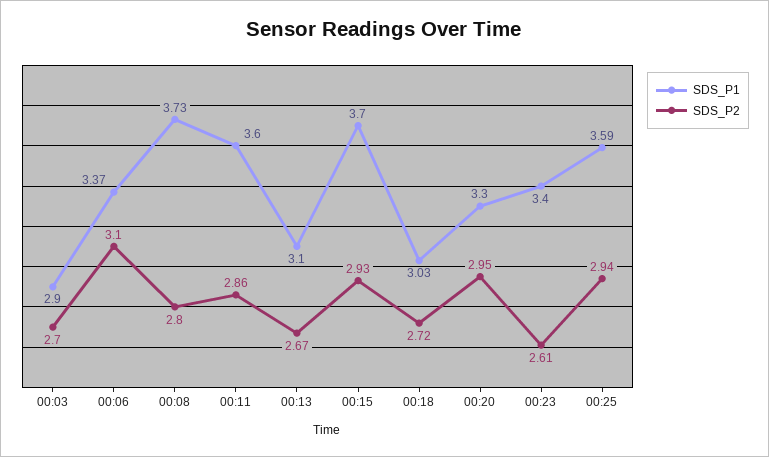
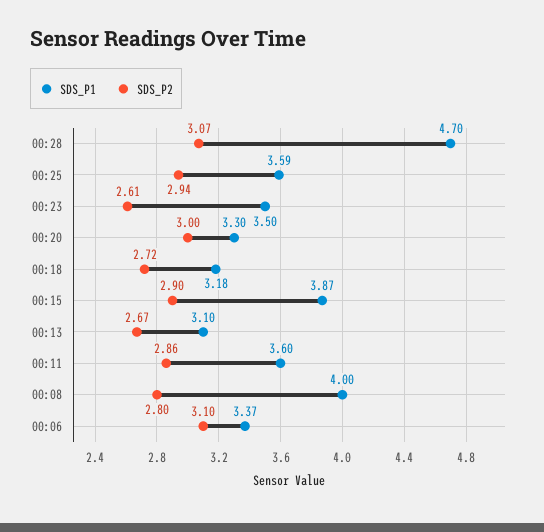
SDS_P1, 00:03: 2.9 -> none
SDS_P2, 00:03: 2.7 -> none
SDS_P1, 00:08: 3.73 -> 4
SDS_P1, 00:15: 3.7 -> 3.87
SDS_P2, 00:15: 2.93 -> 2.9
SDS_P1, 00:18: 3.03 -> 3.18
SDS_P2, 00:20: 2.95 -> 3
SDS_P1, 00:23: 3.4 -> 3.5
SDS_P1, 00:28: none -> 4.7
SDS_P2, 00:28: none -> 3.07

